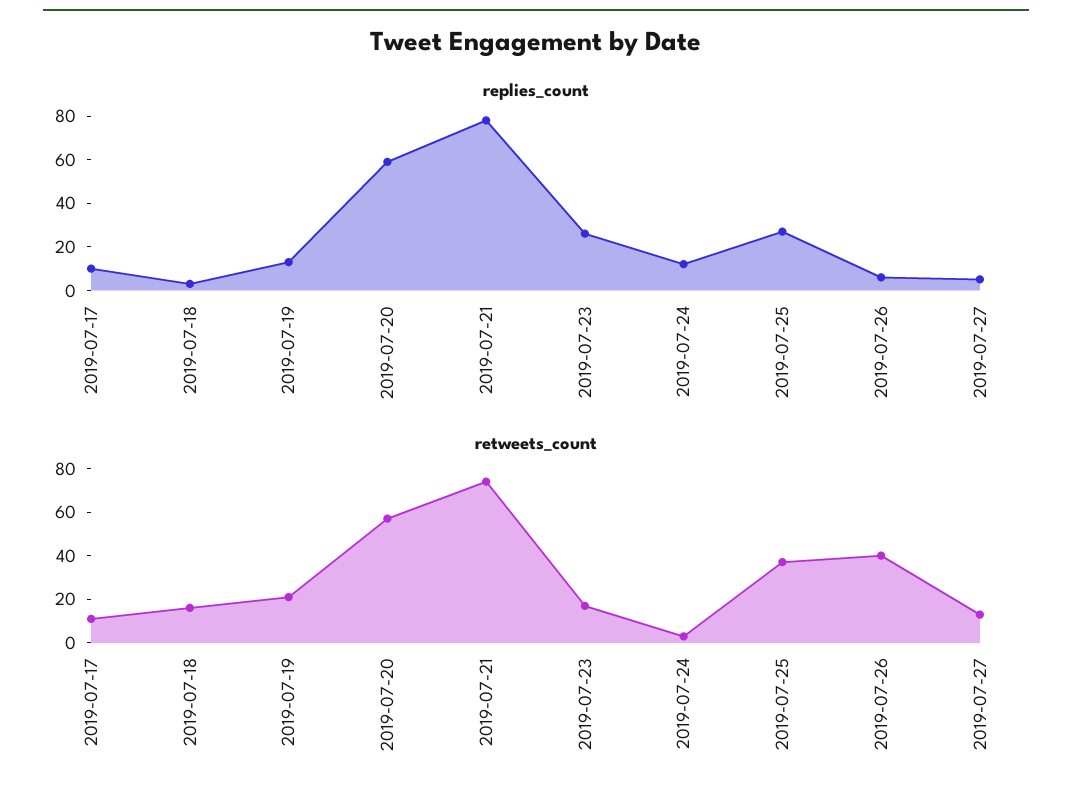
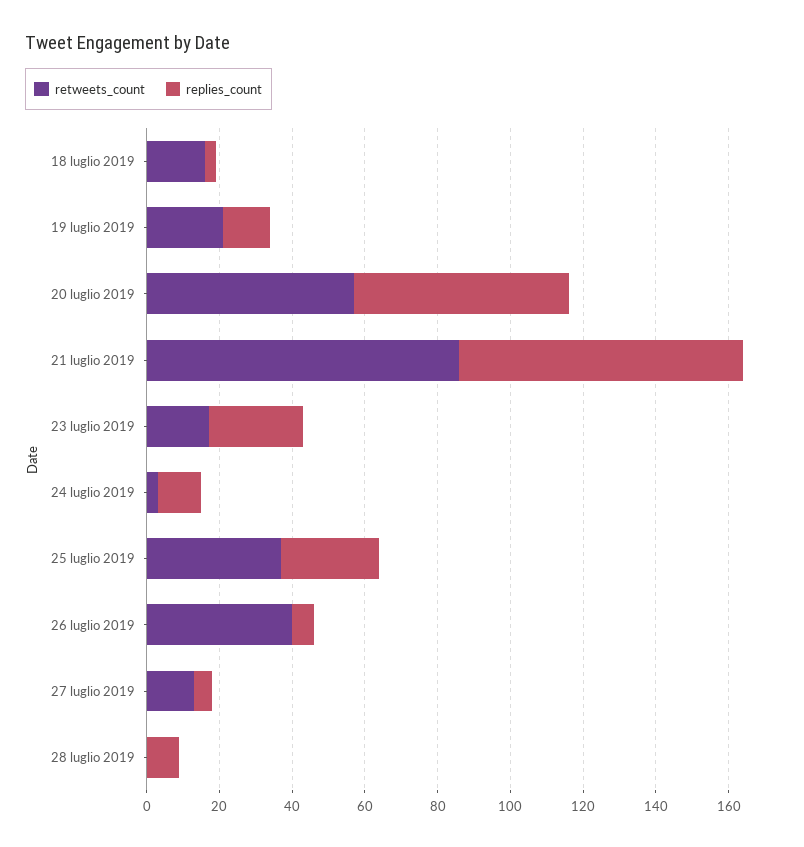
replies_count, 2019-07-17: 10 -> none
retweets_count, 2019-07-17: 10 -> none
retweets_count, 2019-07-21: 75 -> 85
retweets_count, 28 luglio 2019: none -> 0
replies_count, 28 luglio 2019: none -> 10

